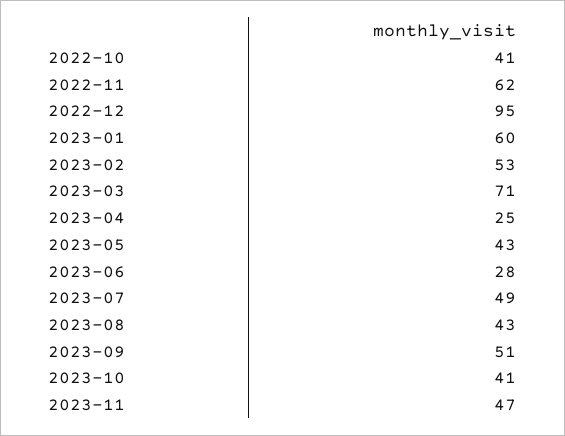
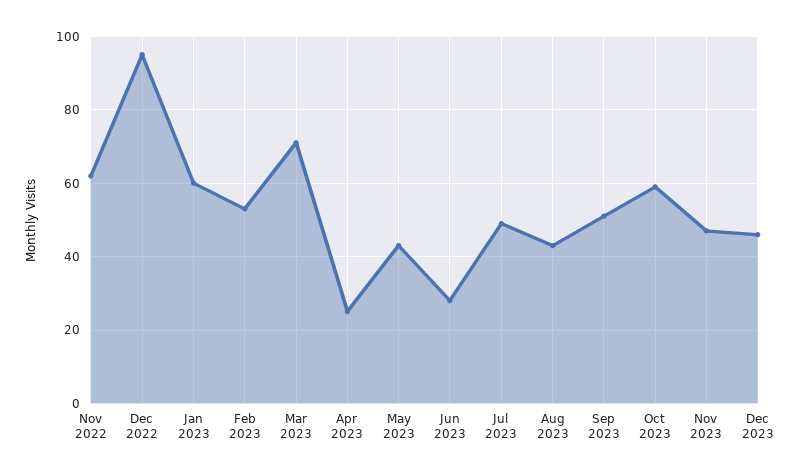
2022-10: 41 -> none
2023-10: 41 -> 60
Dec 2023: none -> 45

